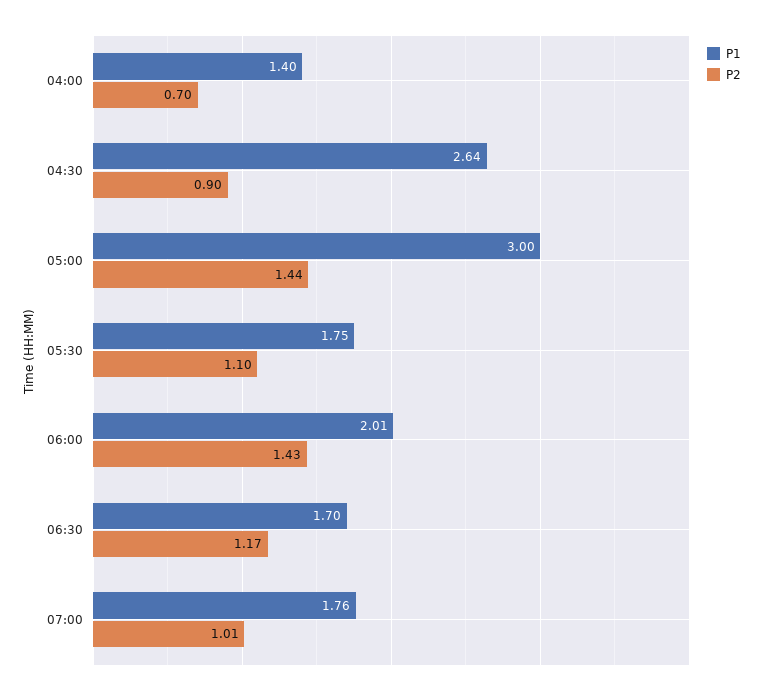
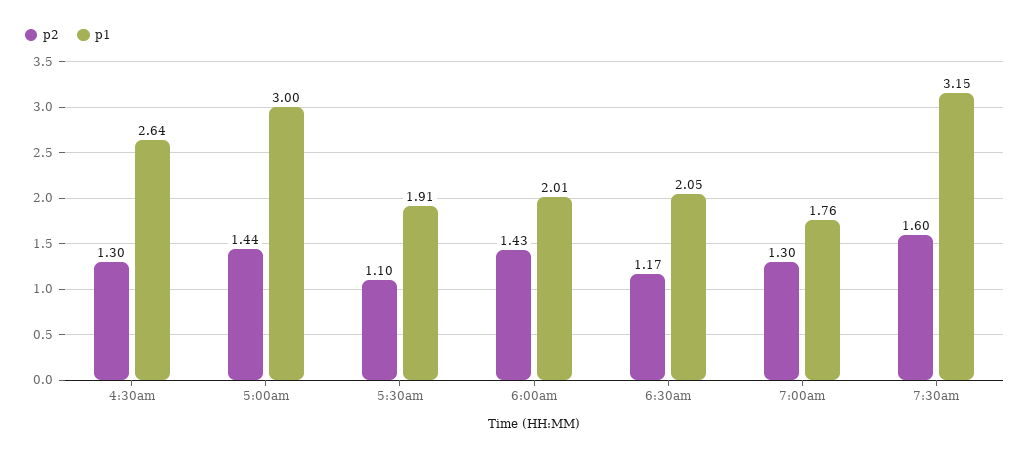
P1, 04:00: 1.4 -> none
P2, 04:00: 0.7 -> none
P2, 04:30: 0.9 -> 1.3
P1, 05:30: 1.75 -> 1.91
P1, 06:30: 1.7 -> 2.05
P2, 07:00: 1.01 -> 1.3
P2, 7:30am: none -> 1.6
P1, 7:30am: none -> 3.15

